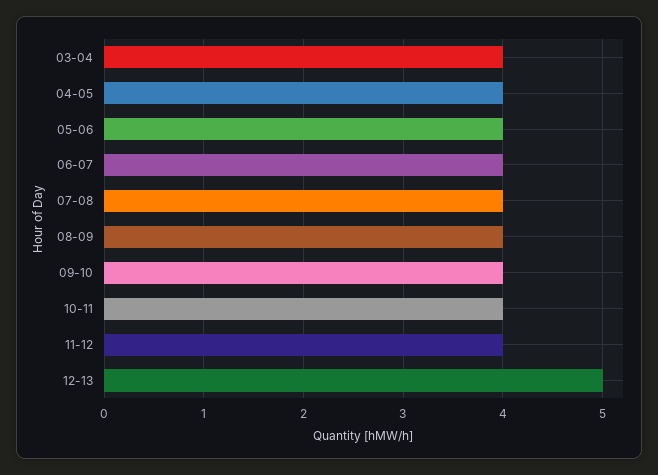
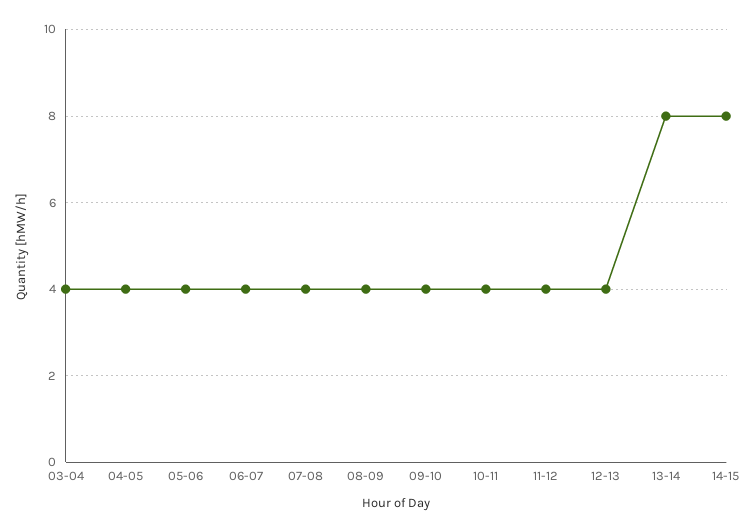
12-13: 5 -> 4
13-14: none -> 8
14-15: none -> 8

